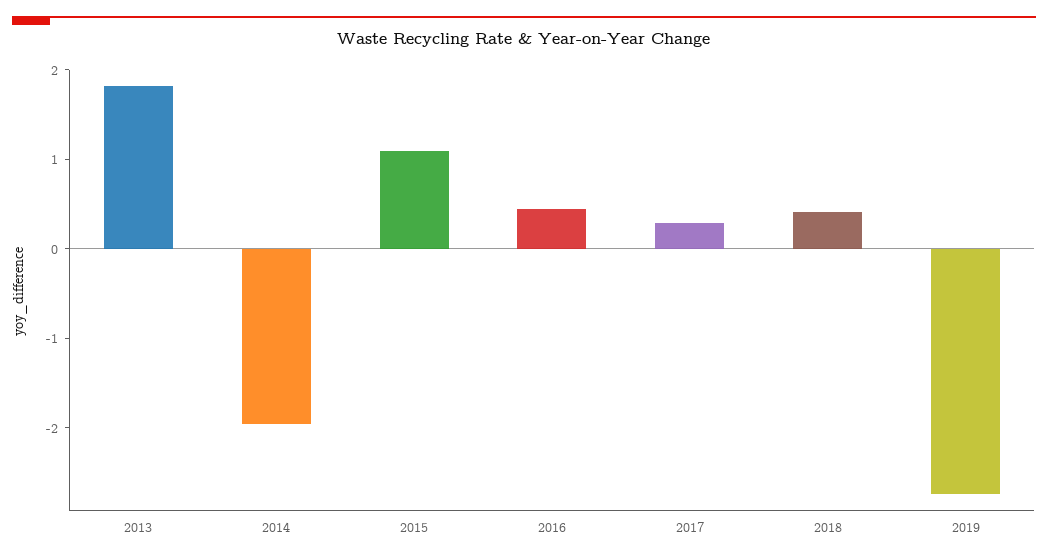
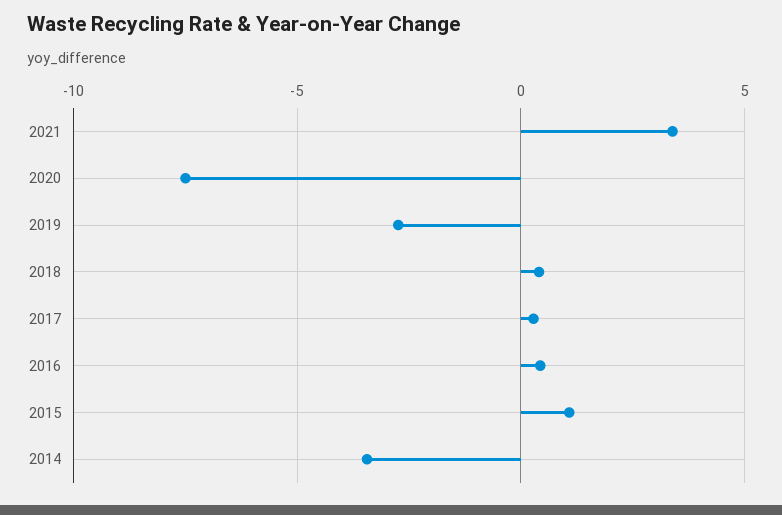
2013: 1.8 -> none
2014: -2 -> -3.5
2021: none -> 3.5
2020: none -> -7.5

